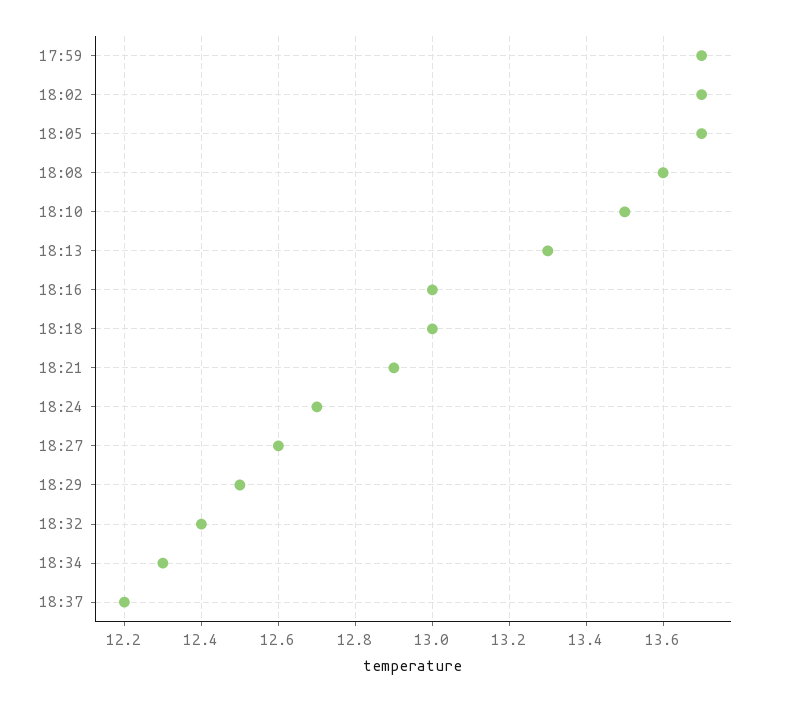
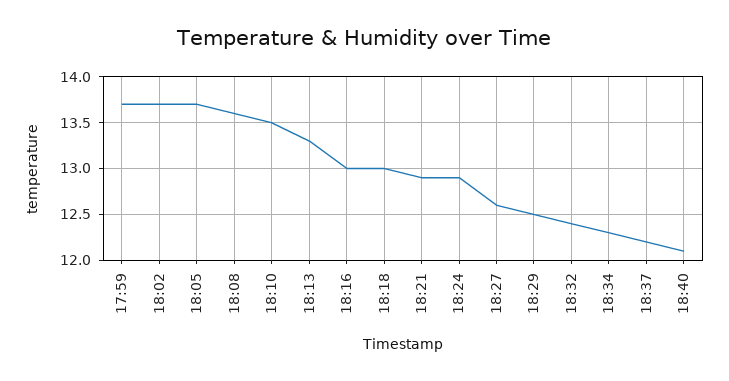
18:24: 12.7 -> 12.9
18:40: none -> 12.1

